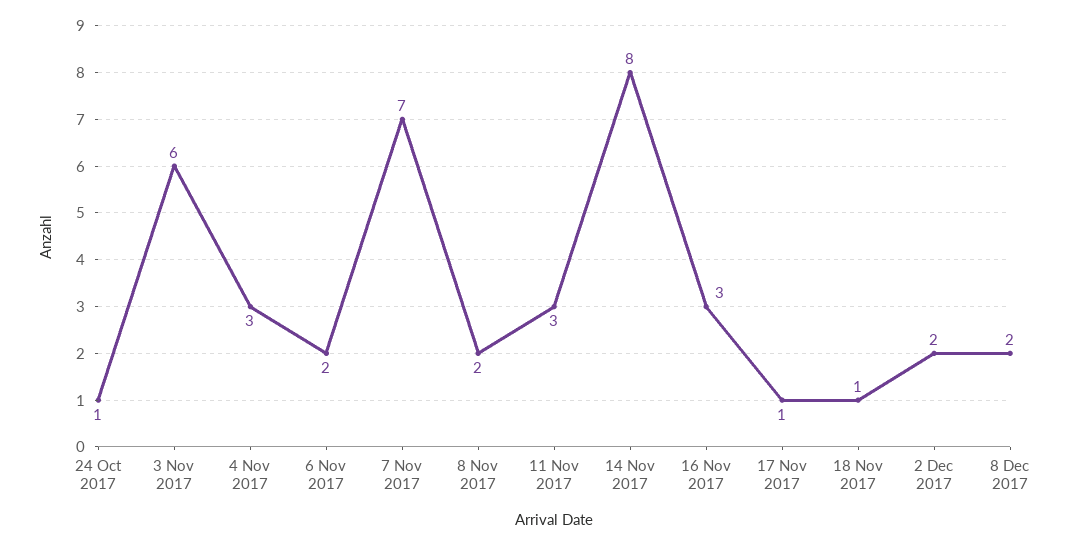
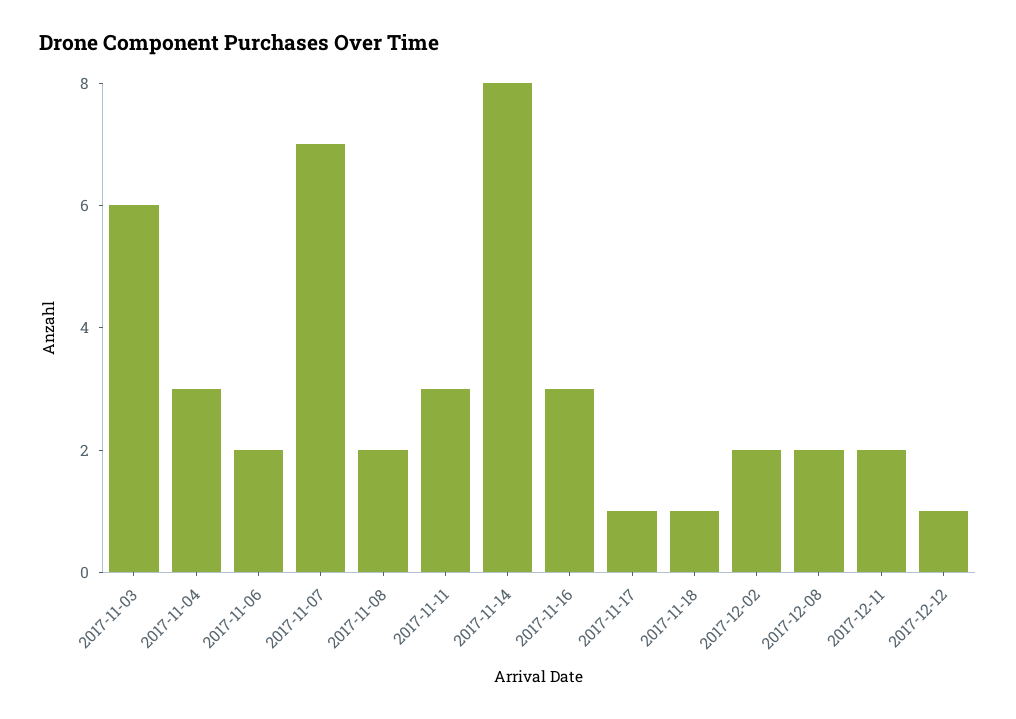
24 Oct 2017: 1 -> none
2017-12-11: none -> 2
2017-12-12: none -> 1

